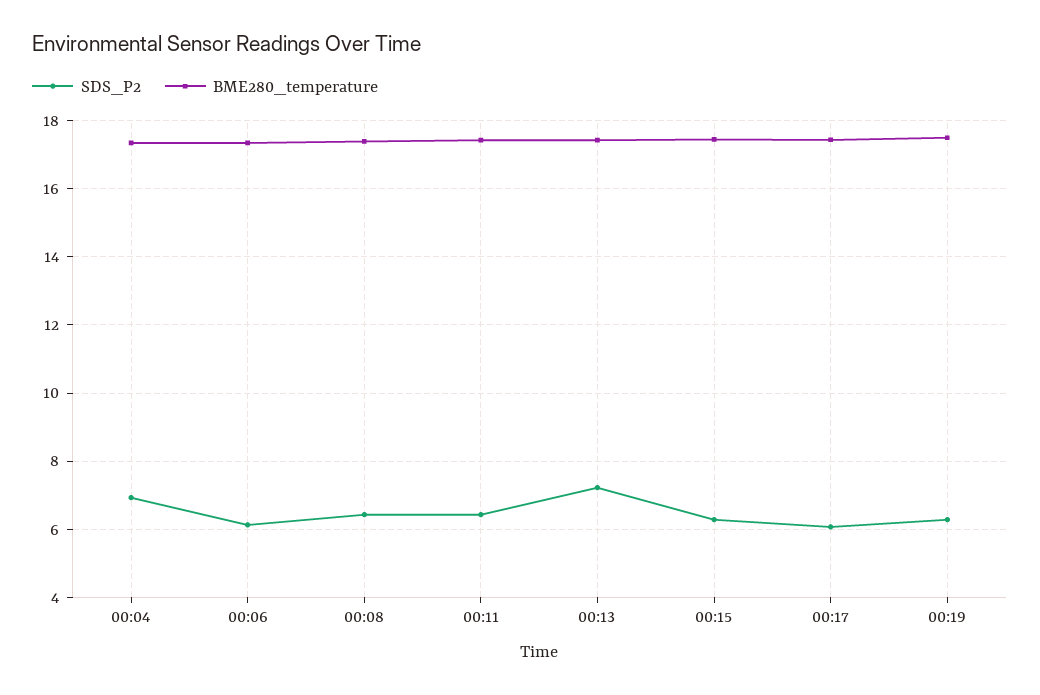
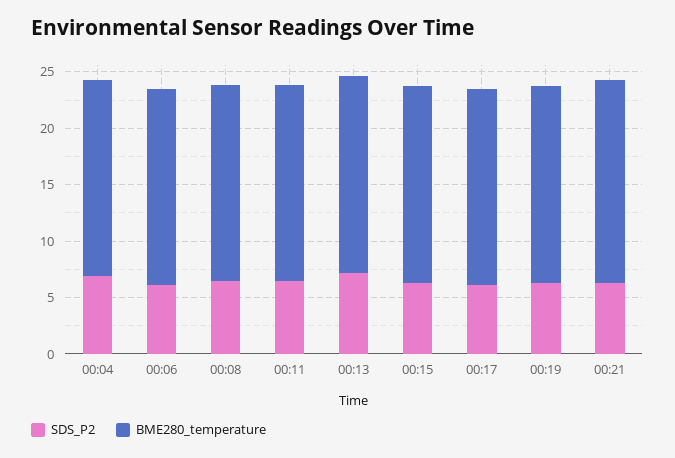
SDS_P2, 00:21: none -> 6
BME280_temperature, 00:21: none -> 18

